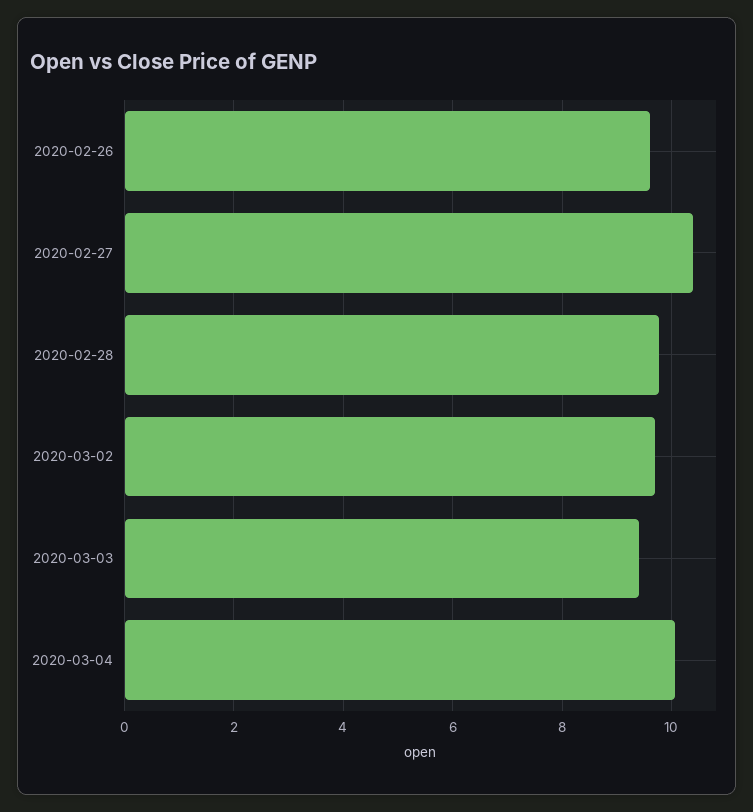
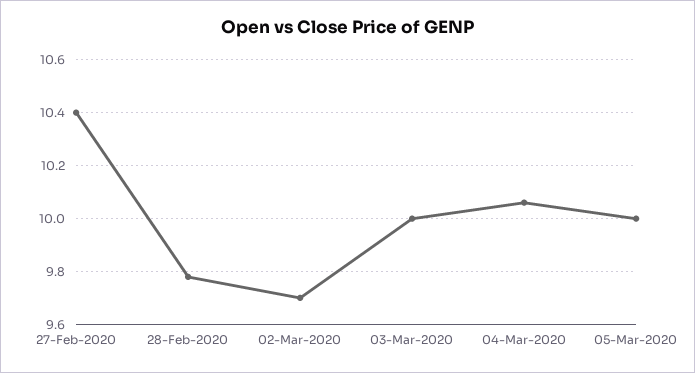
2020-02-26: 9.6 -> none
2020-03-03: 9.4 -> 10
05-Mar-2020: none -> 10

